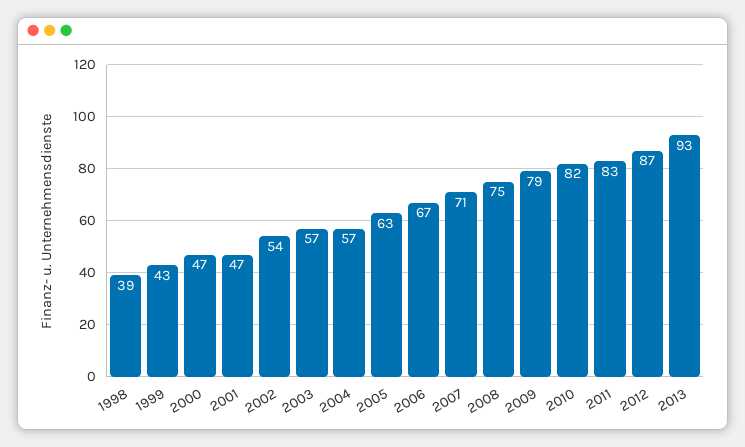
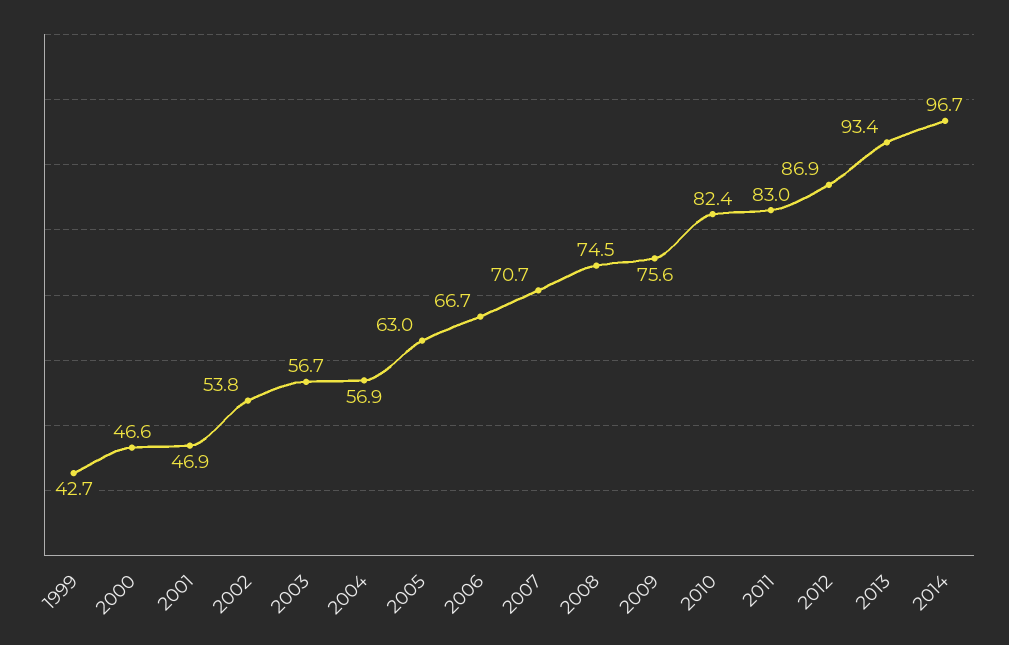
1998: 39 -> none
2009: 79 -> 75.6
2014: none -> 96.7

